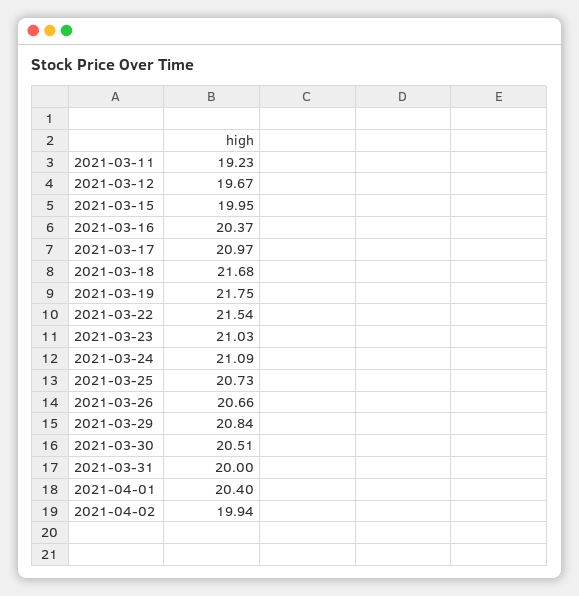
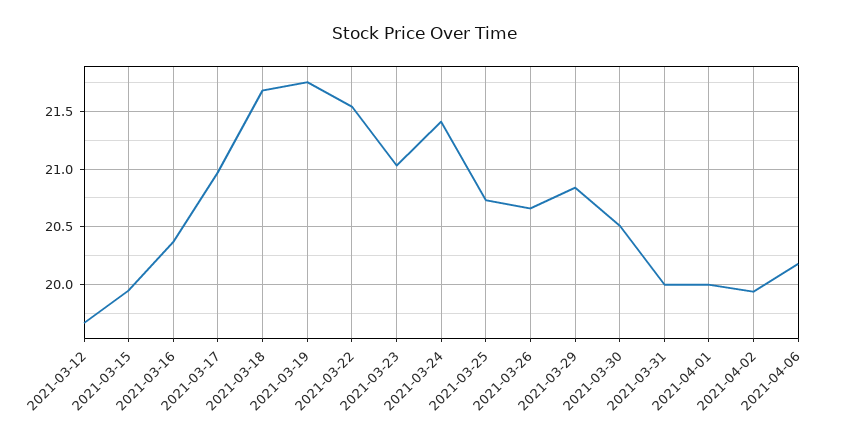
2021-03-11: 19.23 -> none
2021-03-24: 21.09 -> 21.4
2021-04-01: 20.4 -> 20
2021-04-06: none -> 20.2

